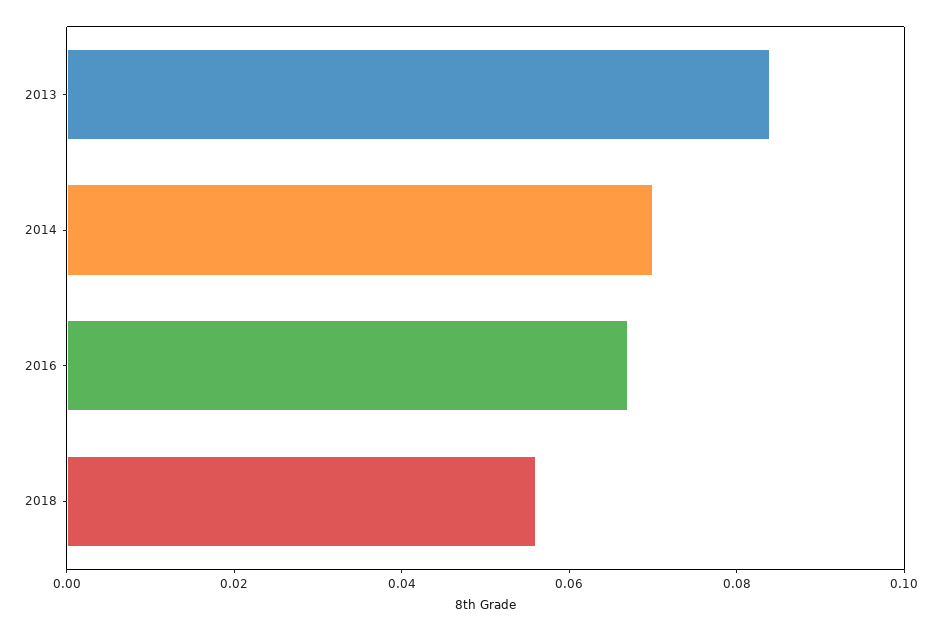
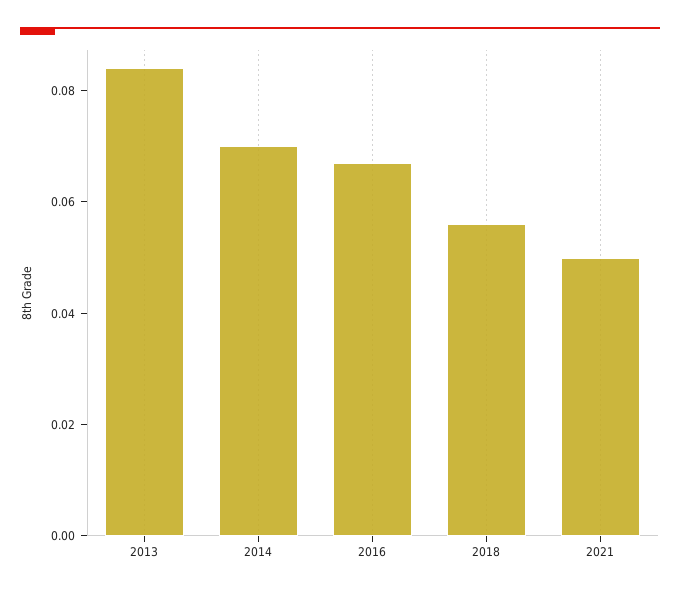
2021: none -> 0.05

